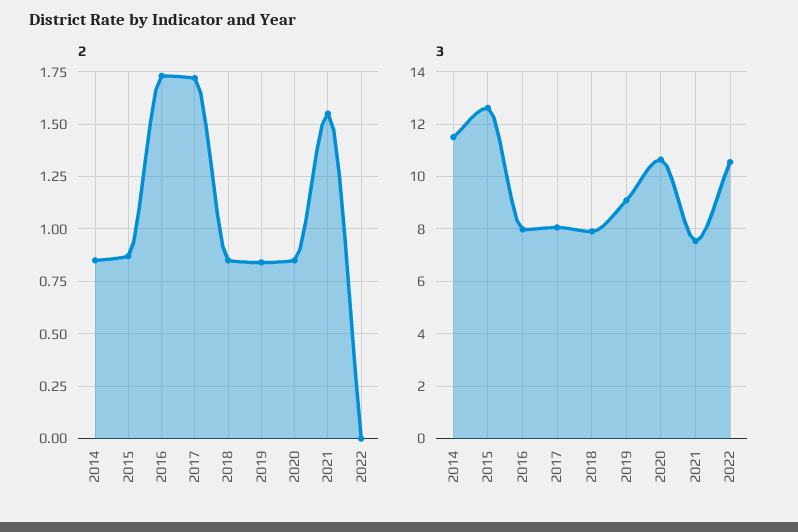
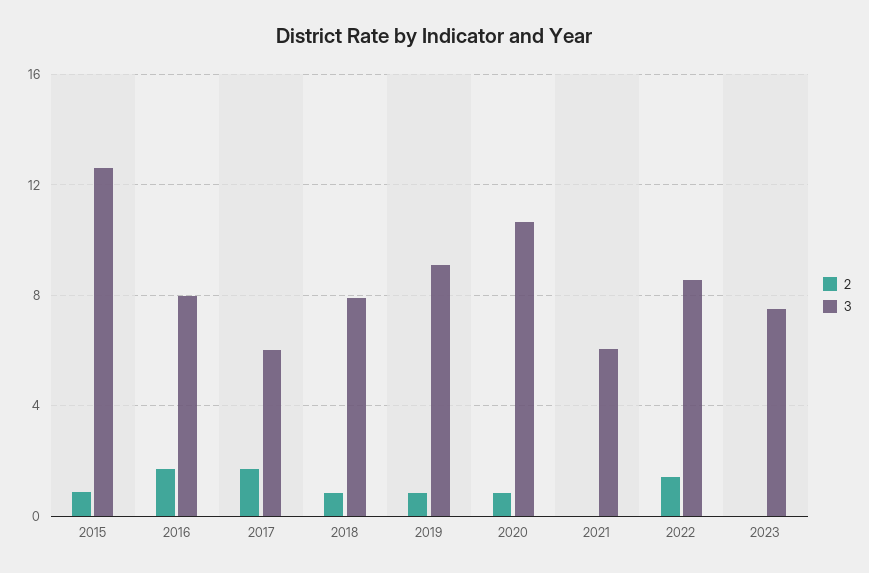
2, 2014: 0.85 -> none
2, 2021: 1.55 -> 0
2, 2022: 0 -> 1.5
3, 2014: 11.5 -> none
3, 2017: 8 -> 6
3, 2021: 7.5 -> 6
3, 2022: 10.5 -> 8.5
2, 2023: none -> 0
3, 2023: none -> 7.5

